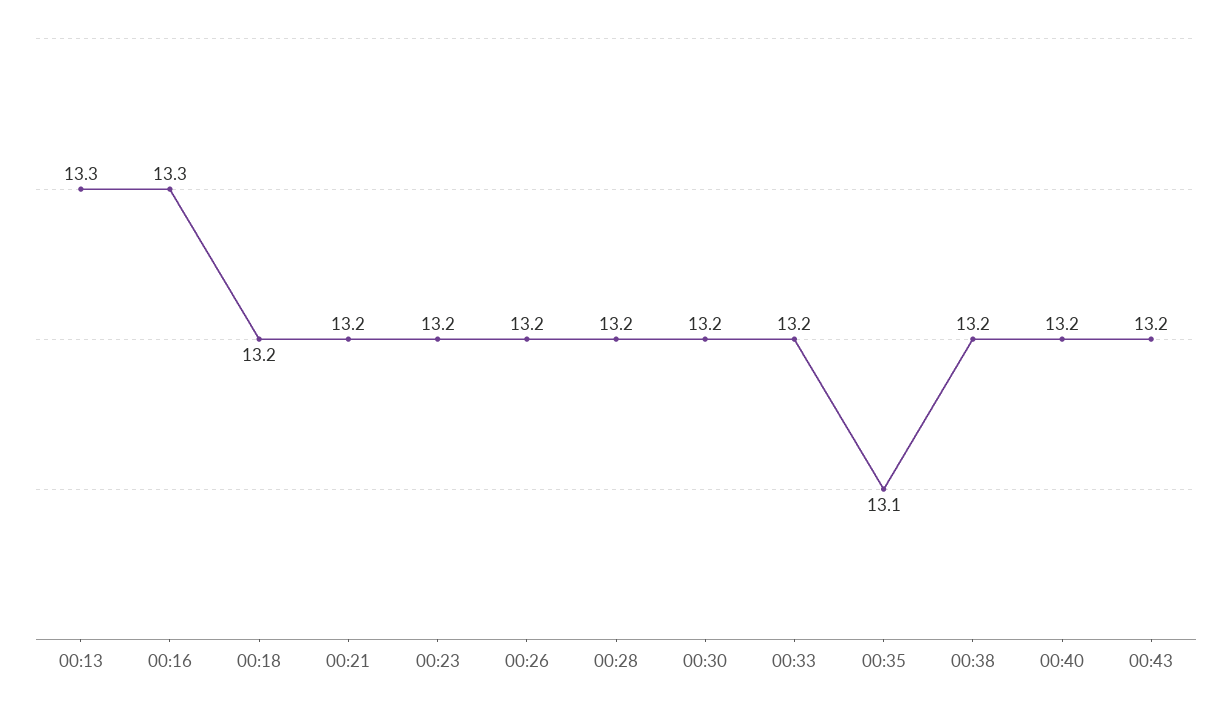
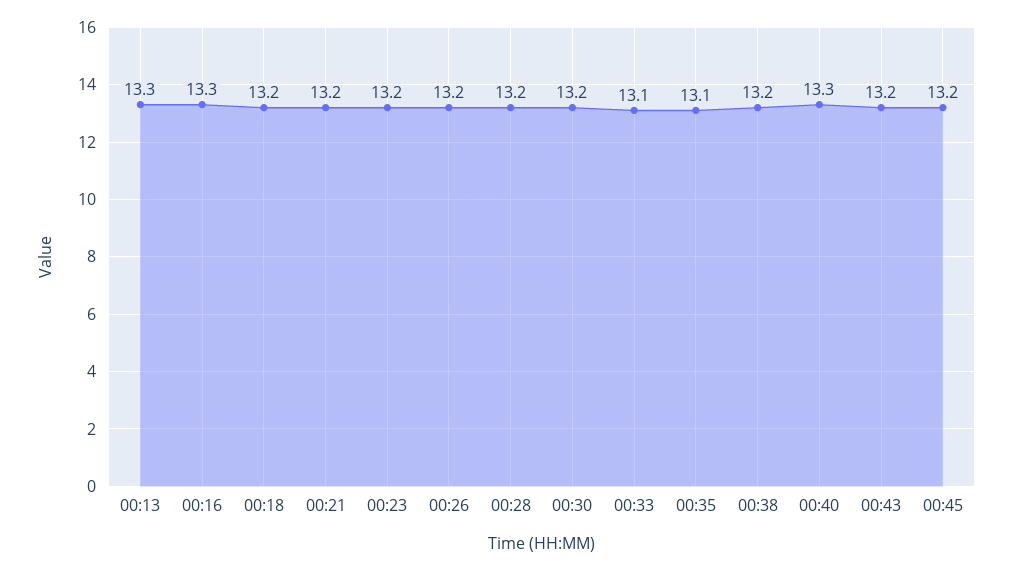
00:33: 13.2 -> 13.1
00:40: 13.2 -> 13.3
00:45: none -> 13.2

